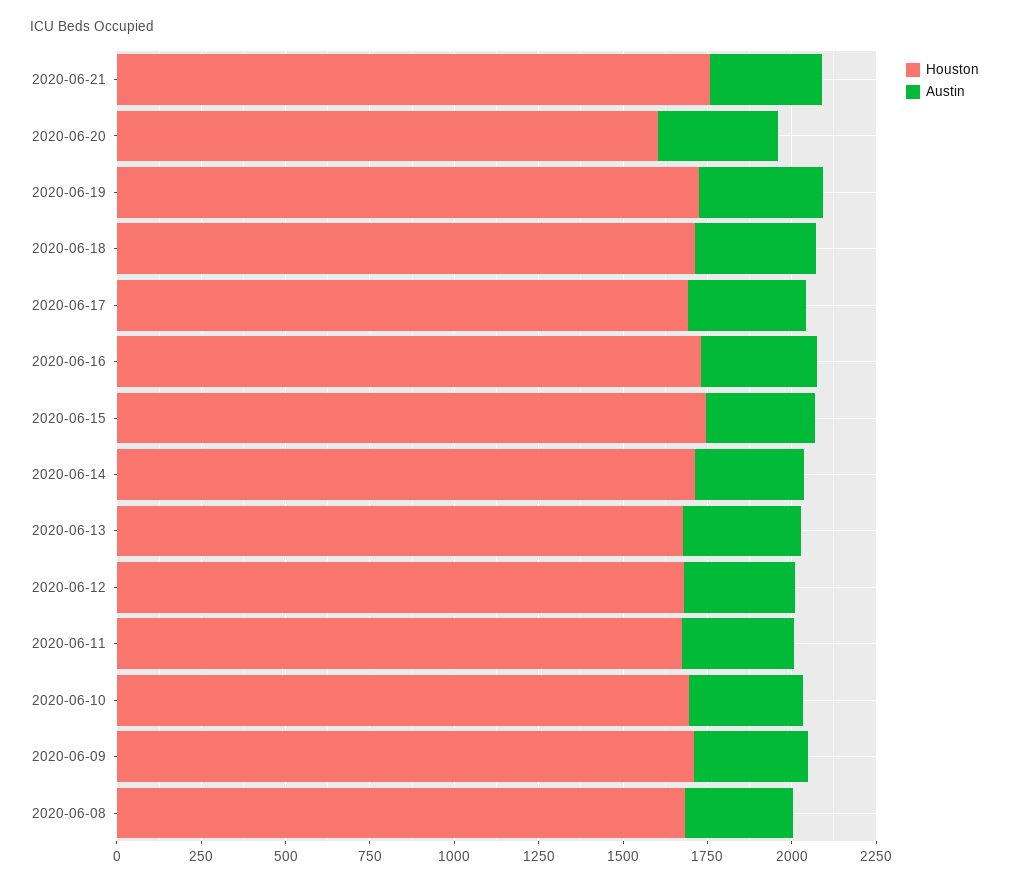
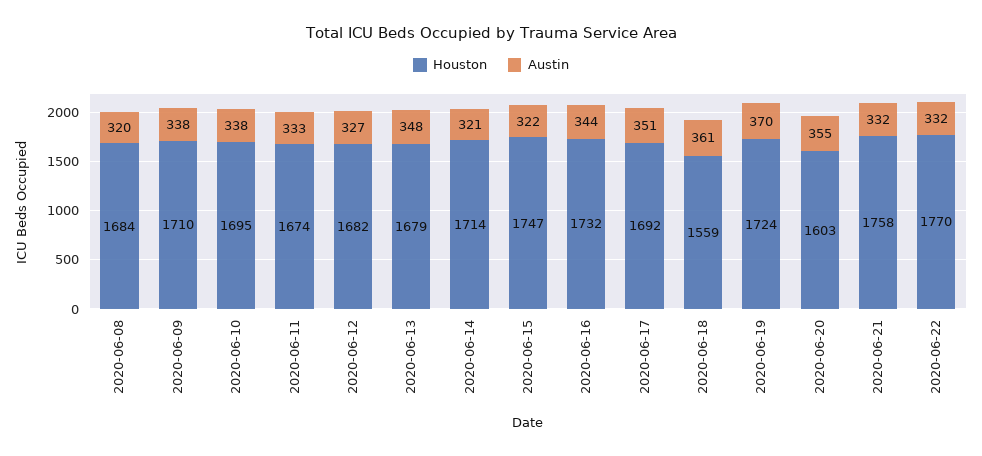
Houston, 2020-06-18: 1700 -> 1559
Houston, 2020-06-22: none -> 1770
Austin, 2020-06-22: none -> 332

